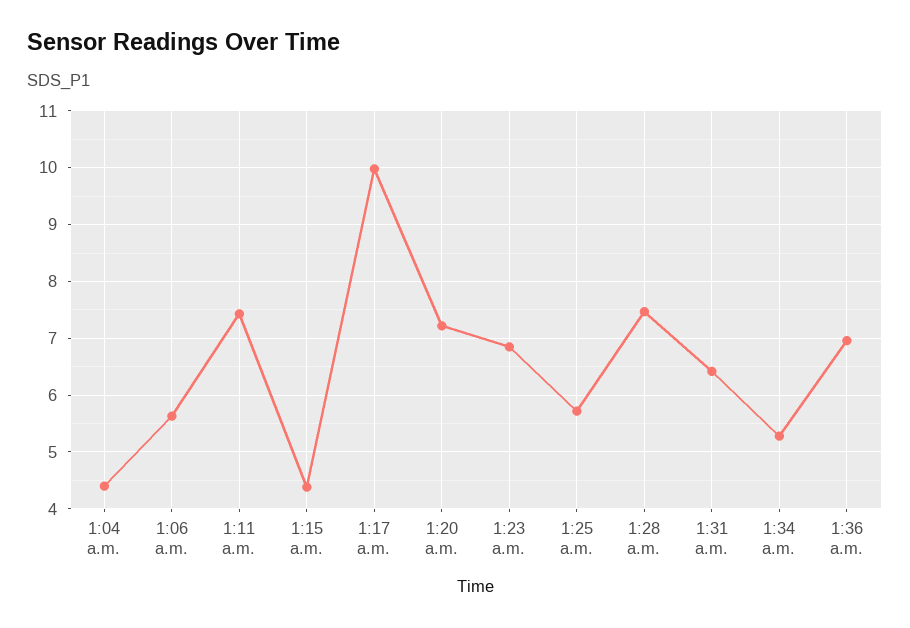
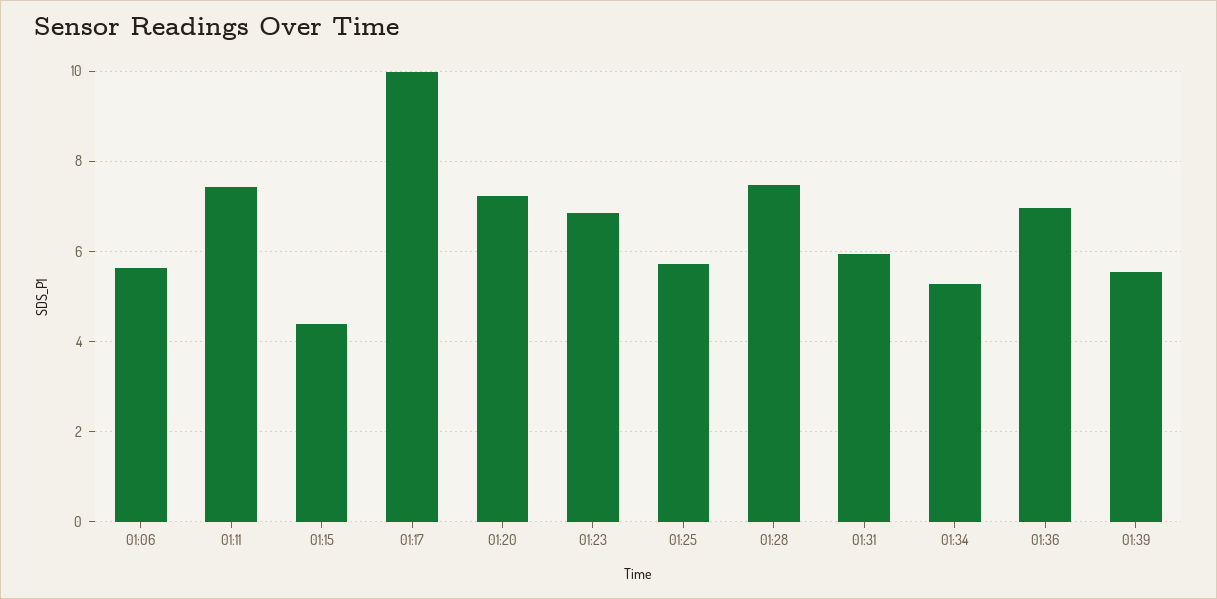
1:04 a.m.: 4.4 -> none
1:31 a.m.: 6.4 -> 6
01:39: none -> 5.6

